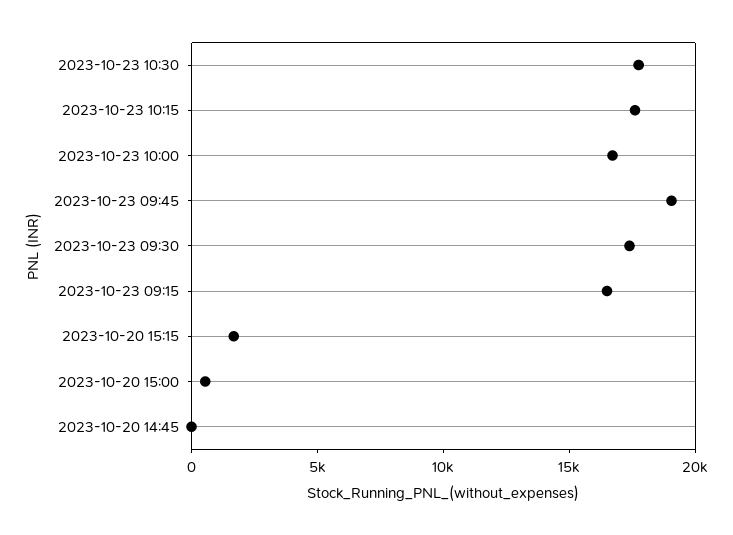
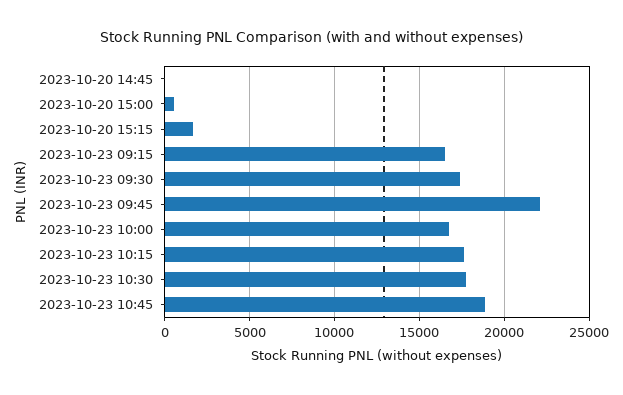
2023-10-23 09:45: 19000 -> 22000
2023-10-23 10:45: none -> 19000

